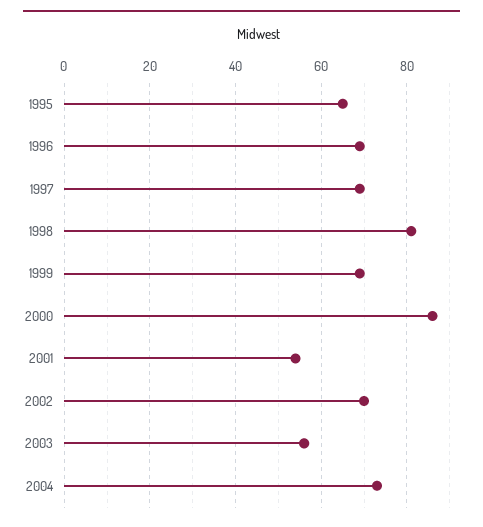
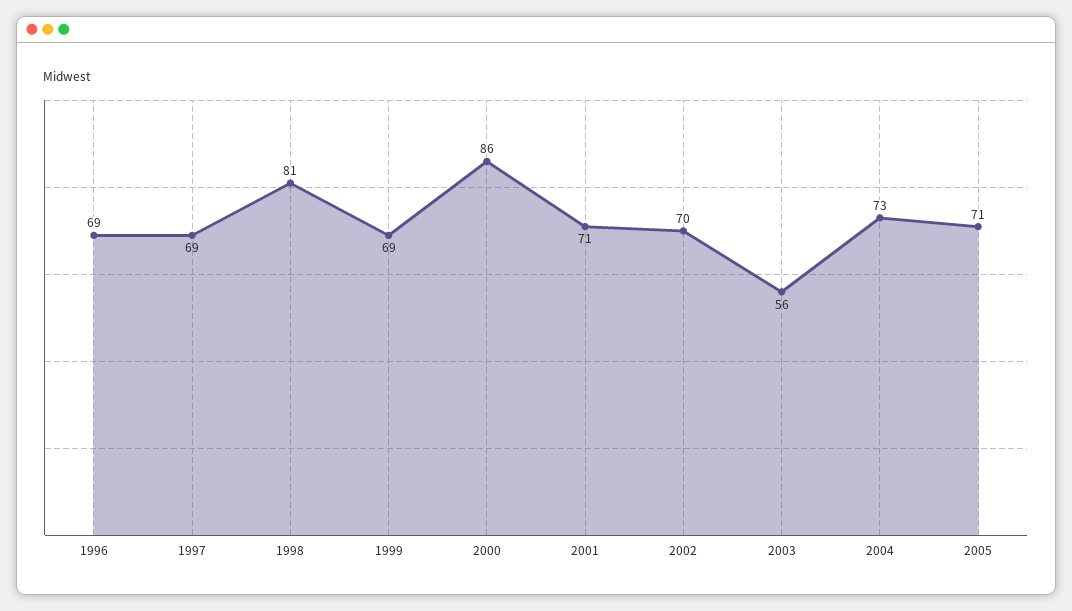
1995: 65 -> none
2001: 55 -> 71
2005: none -> 71

